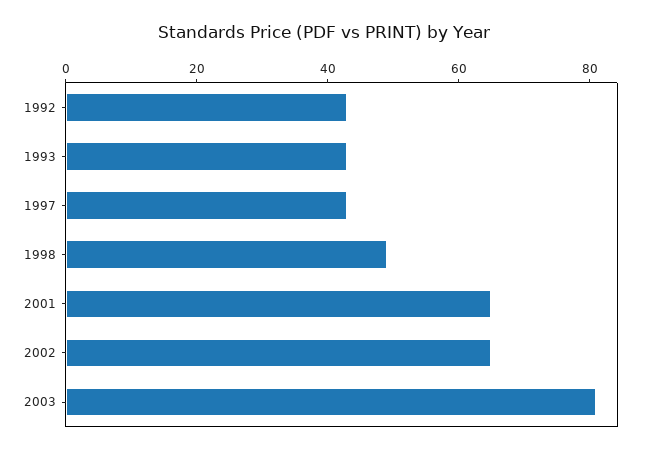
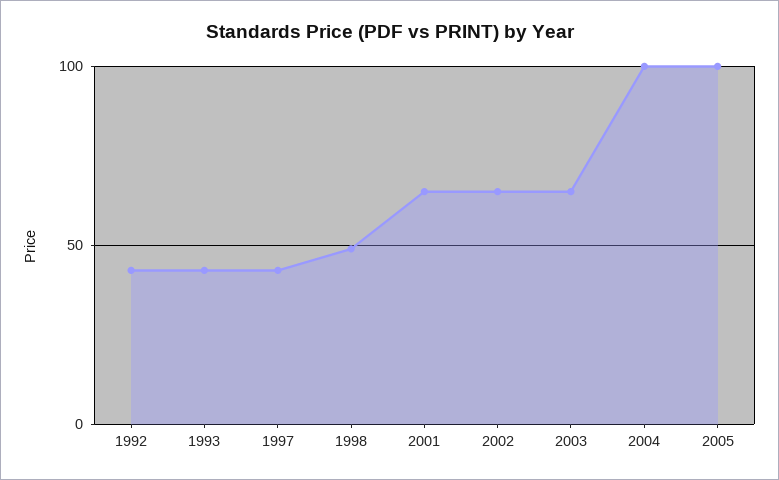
2003: 80 -> 65
2004: none -> 100
2005: none -> 100

